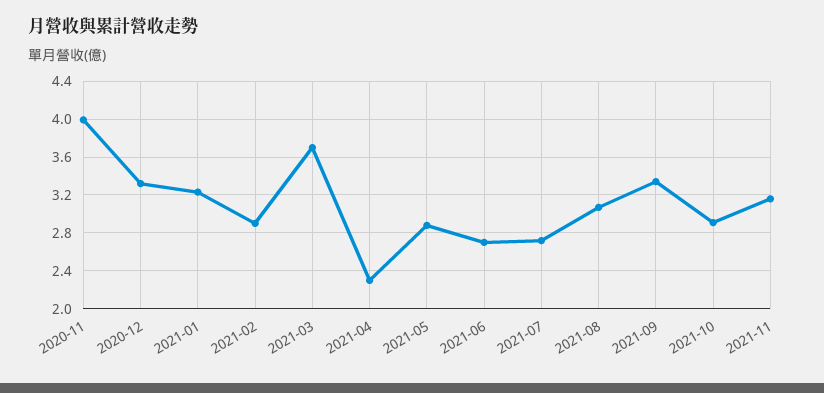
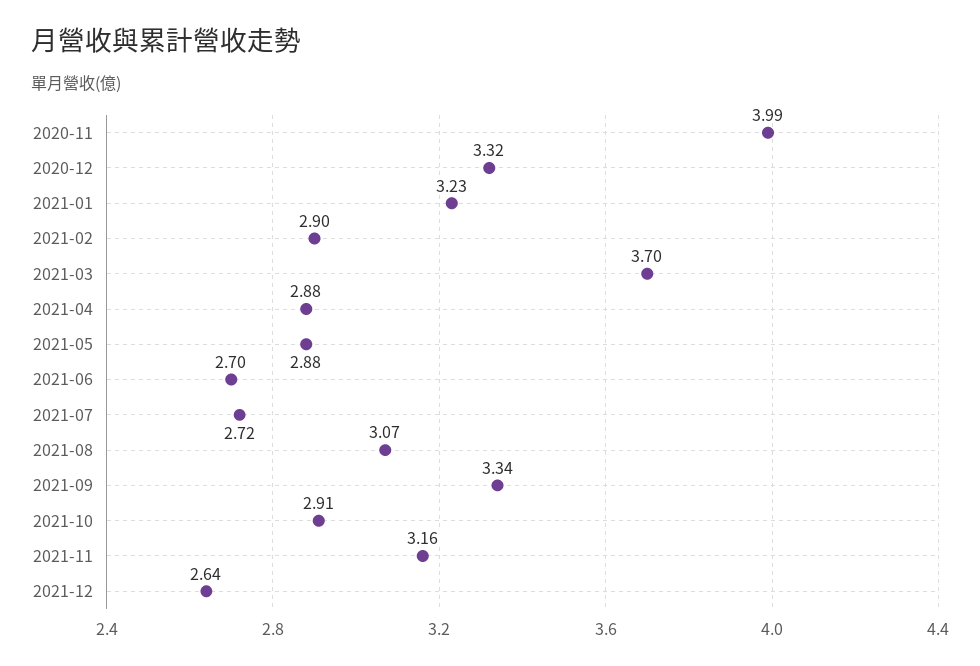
2021-04: 2.3 -> 2.88
2021-12: none -> 2.64

